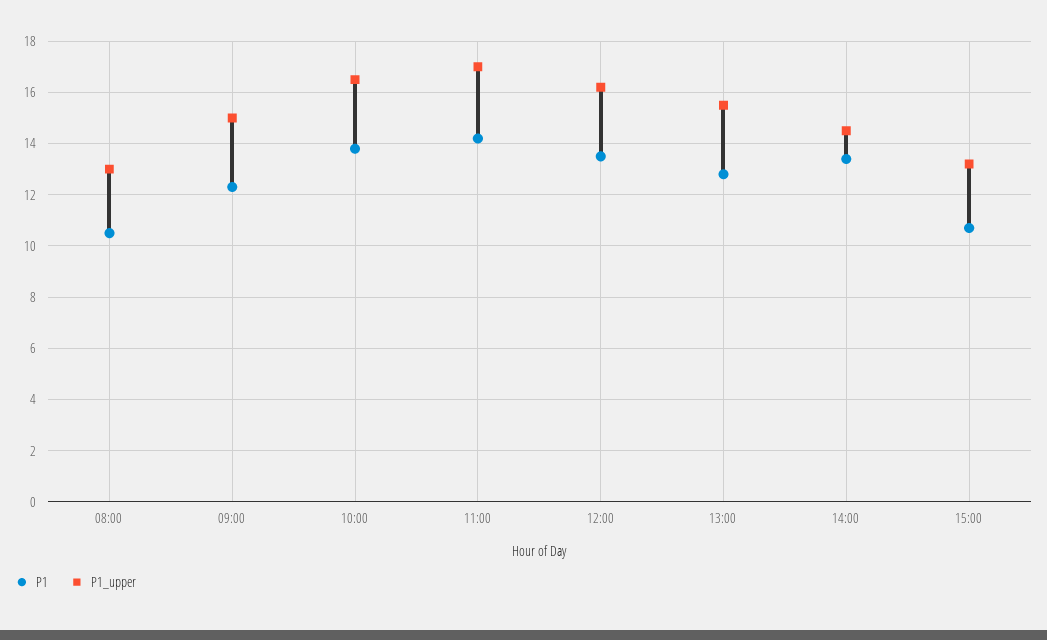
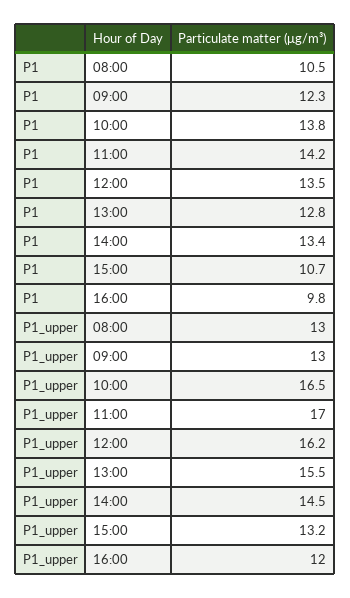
P1_upper, 09:00: 15 -> 13
P1, 16:00: none -> 9.8
P1_upper, 16:00: none -> 12

